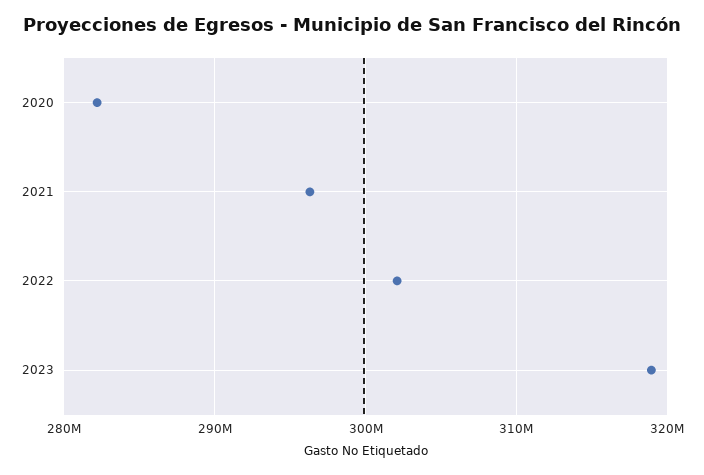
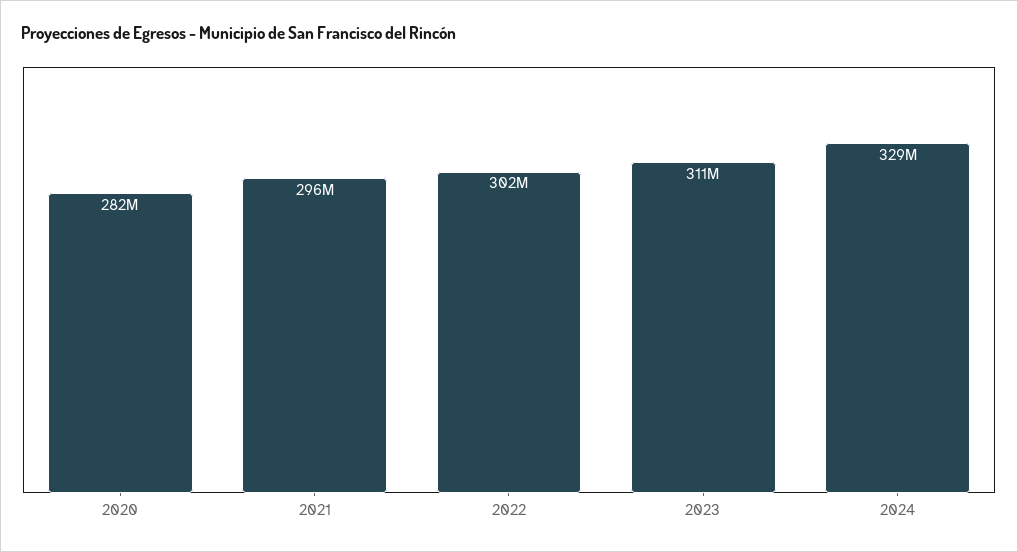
2023: 319000000 -> 311000000
2024: none -> 329000000

